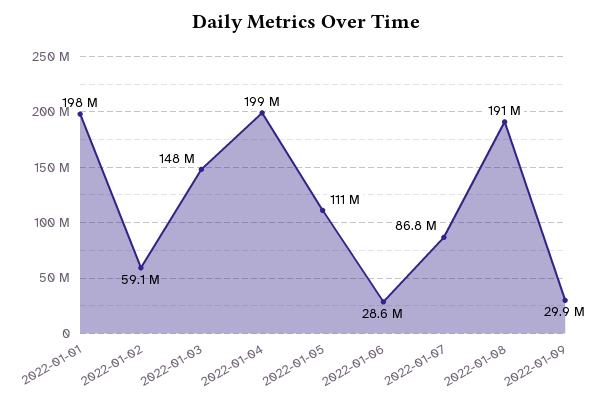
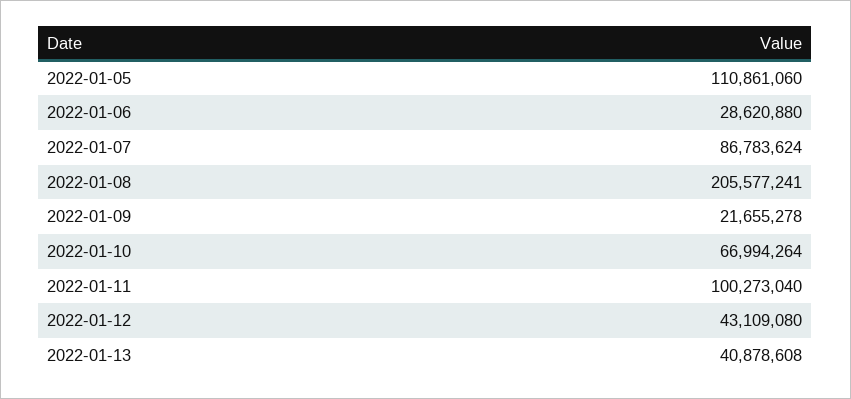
2022-01-01: 198000000 -> none
2022-01-02: 59100000 -> none
2022-01-03: 148000000 -> none
2022-01-04: 199000000 -> none
2022-01-08: 191000000 -> 205577241
2022-01-09: 29900000 -> 21655278
2022-01-10: none -> 66994264
2022-01-11: none -> 100273040
2022-01-12: none -> 43109080
2022-01-13: none -> 40878608

